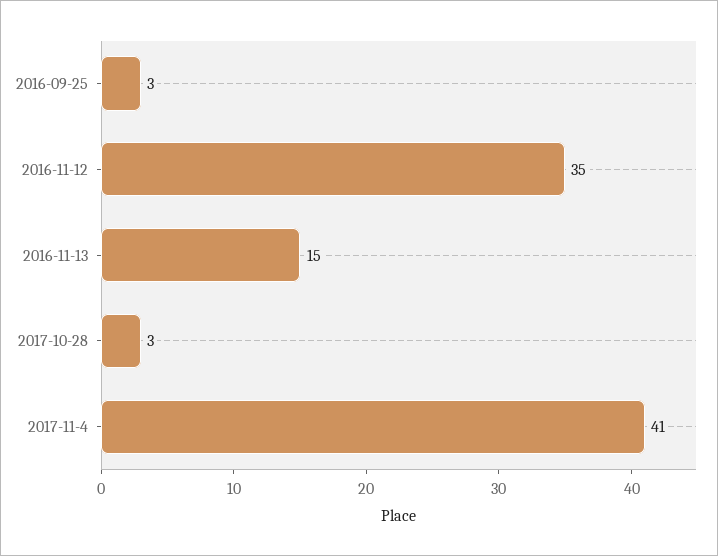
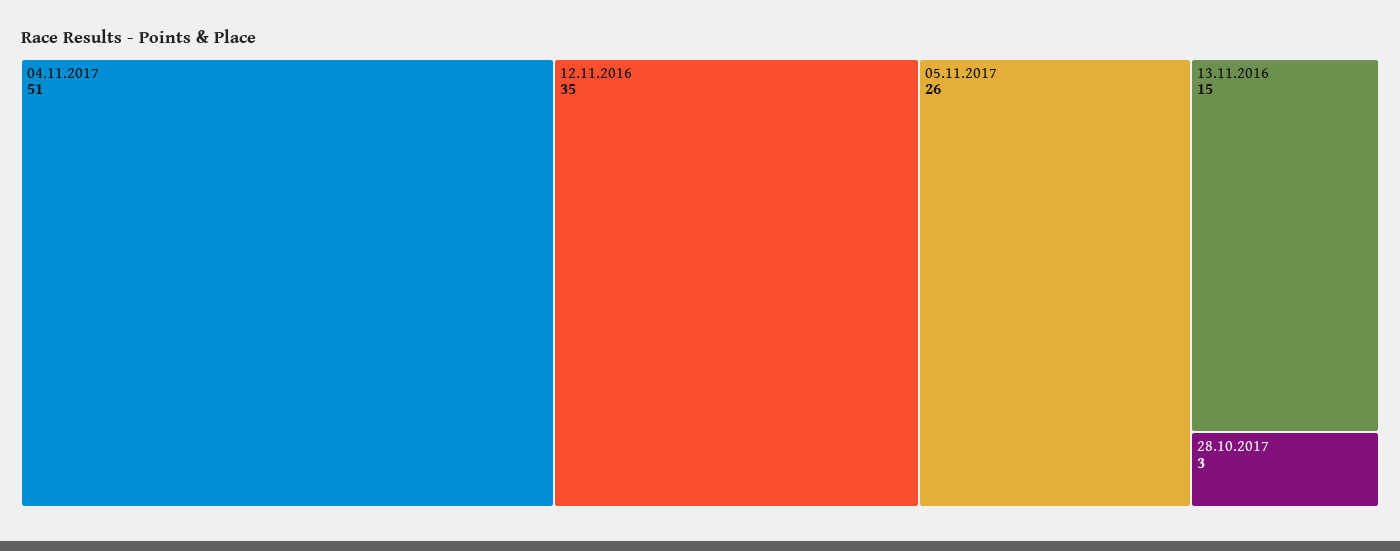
2016-09-25: 3 -> none
2017-11-4: 41 -> 51
05.11.2017: none -> 26

